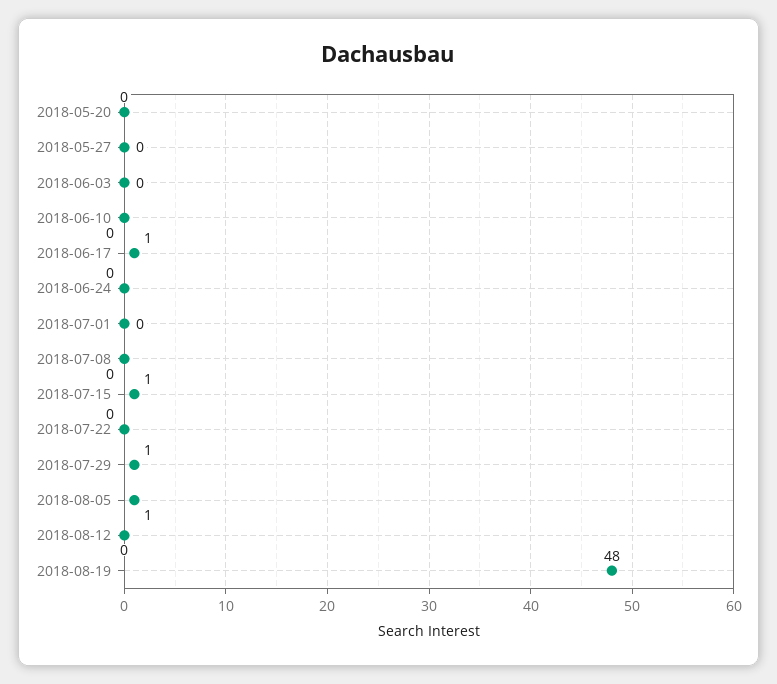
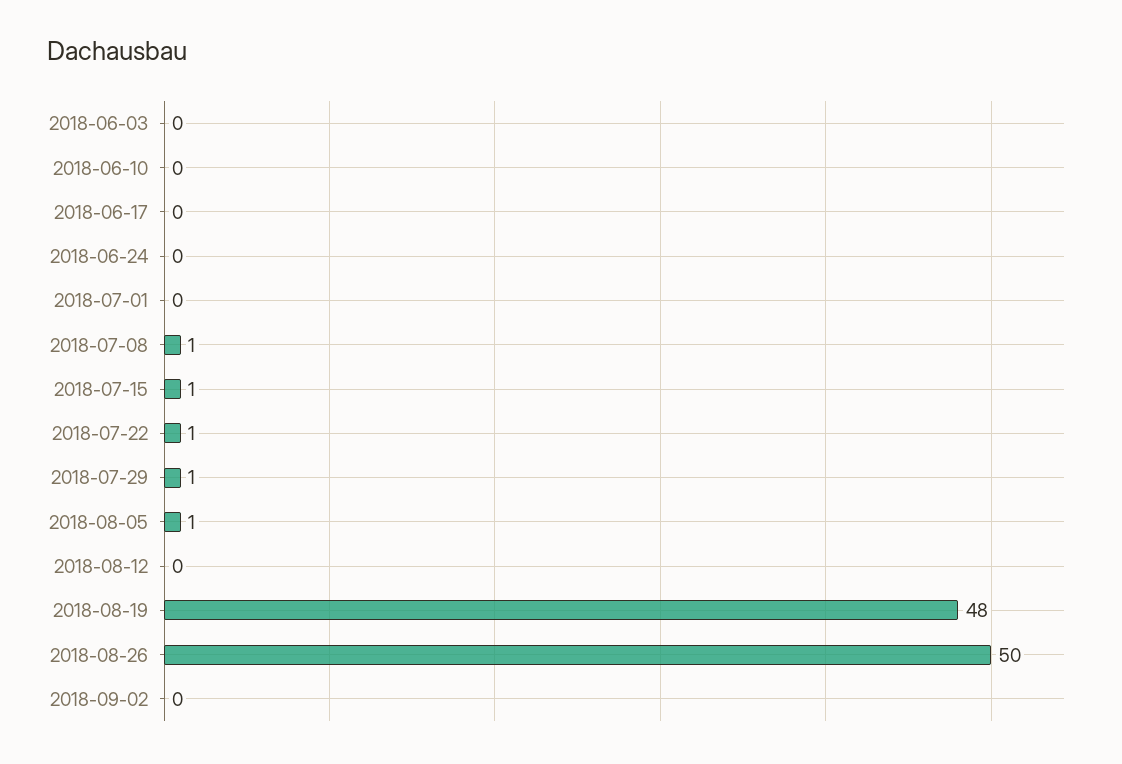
2018-05-20: 0 -> none
2018-05-27: 0 -> none
2018-06-17: 1 -> 0
2018-07-08: 0 -> 1
2018-07-22: 0 -> 1
2018-08-26: none -> 50
2018-09-02: none -> 0

